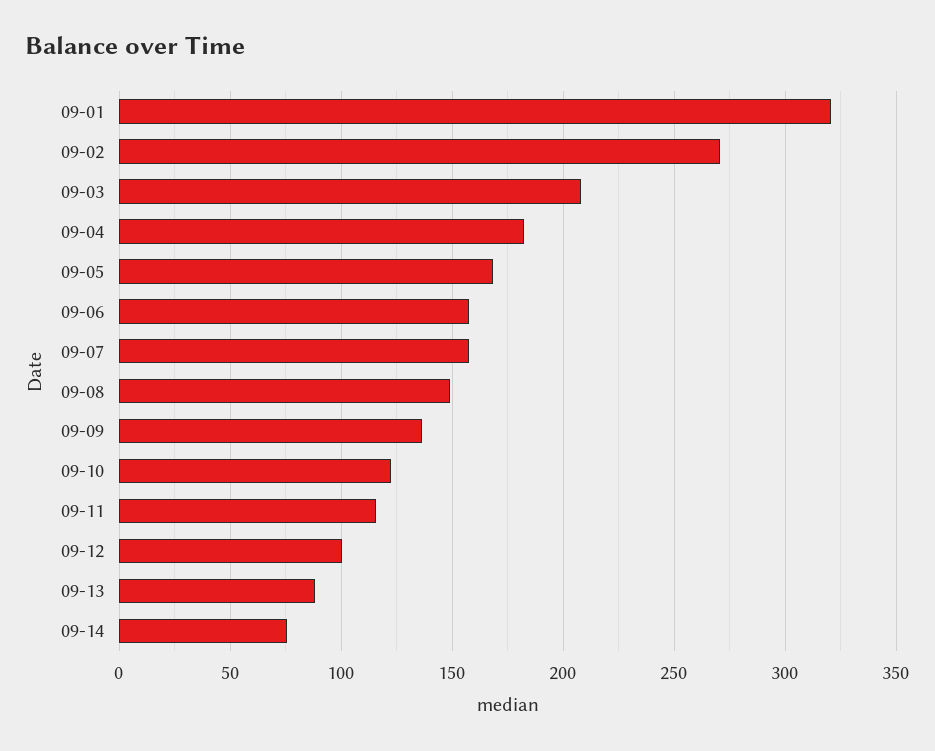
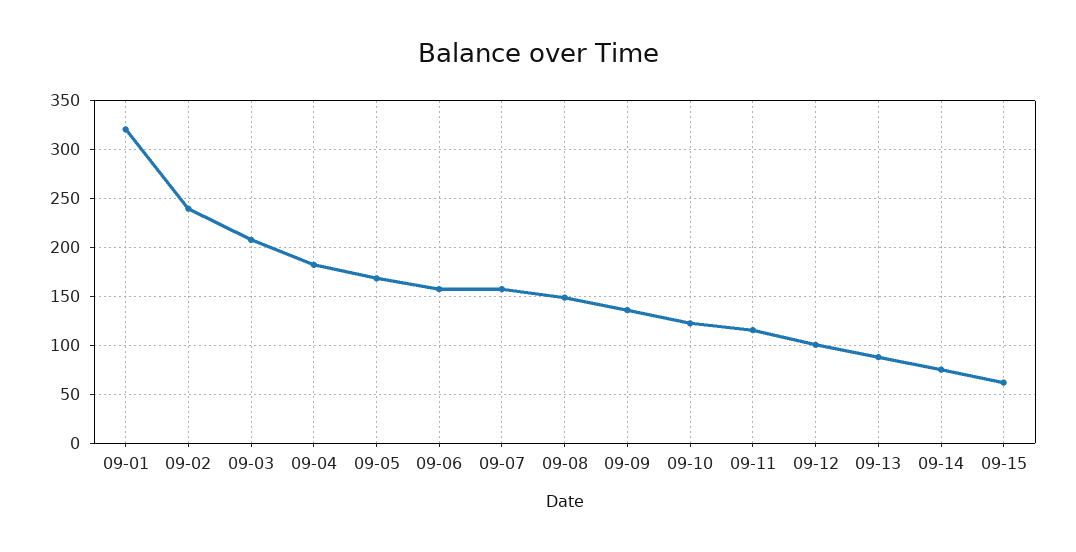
09-02: 270 -> 240
09-15: none -> 60

